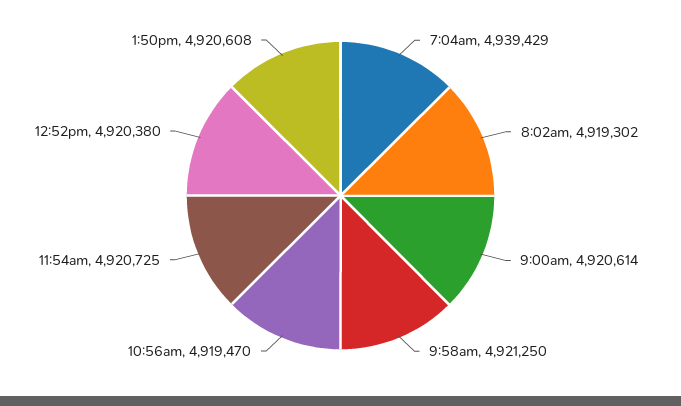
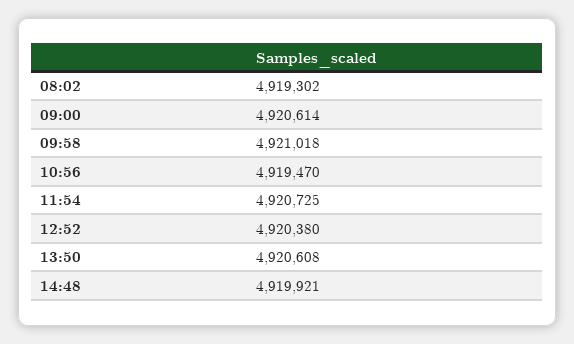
7:04am: 4939429 -> none
9:58am: 4921250 -> 4921018
14:48: none -> 4919921

